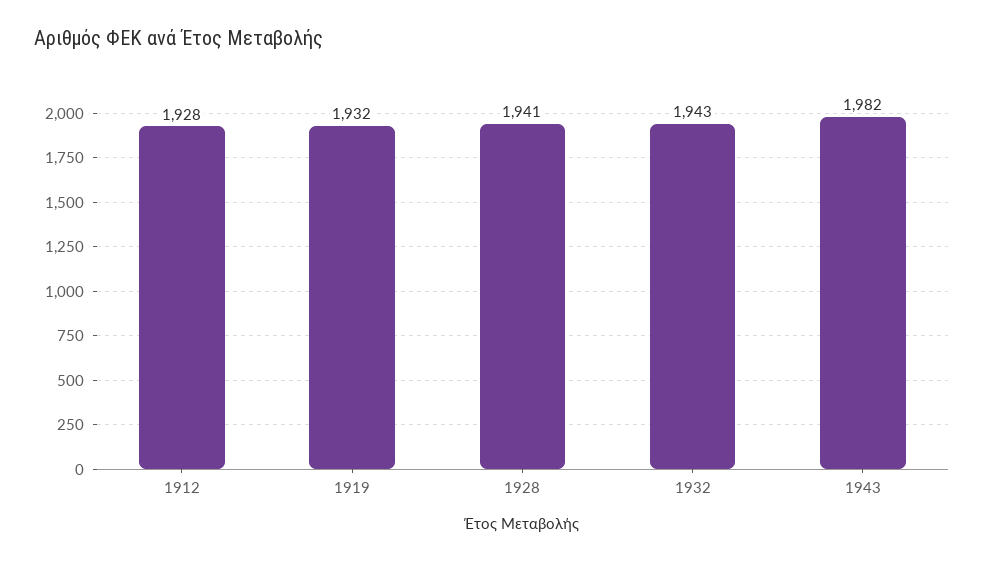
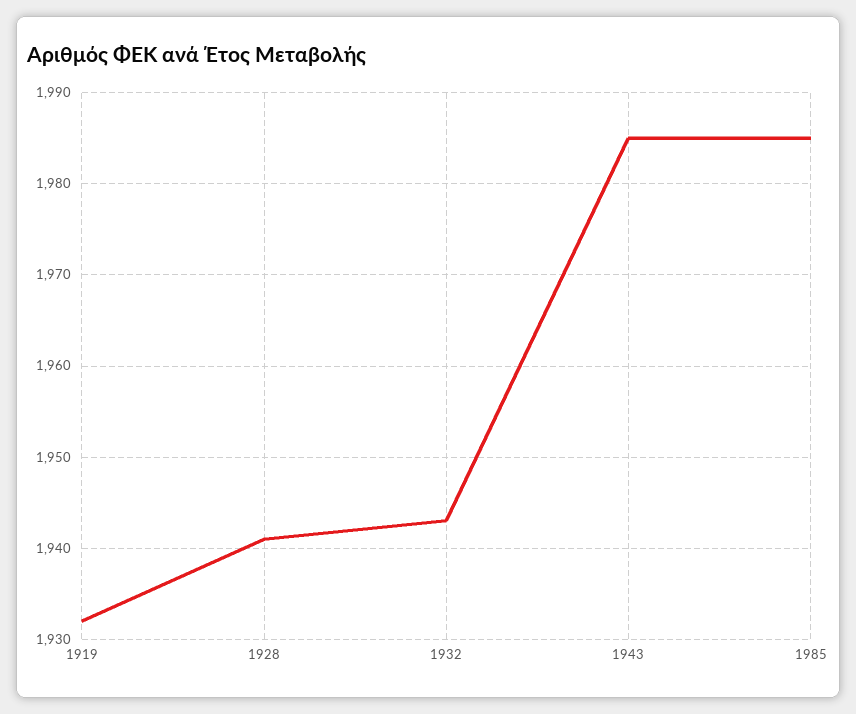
1912: 1928 -> none
1943: 1982 -> 1985
1985: none -> 1985

